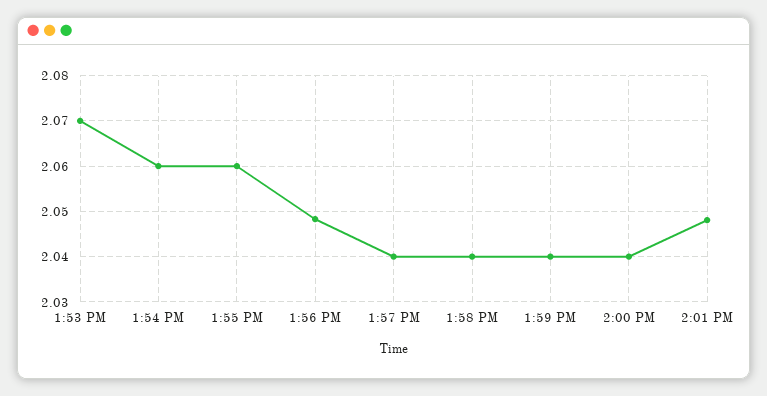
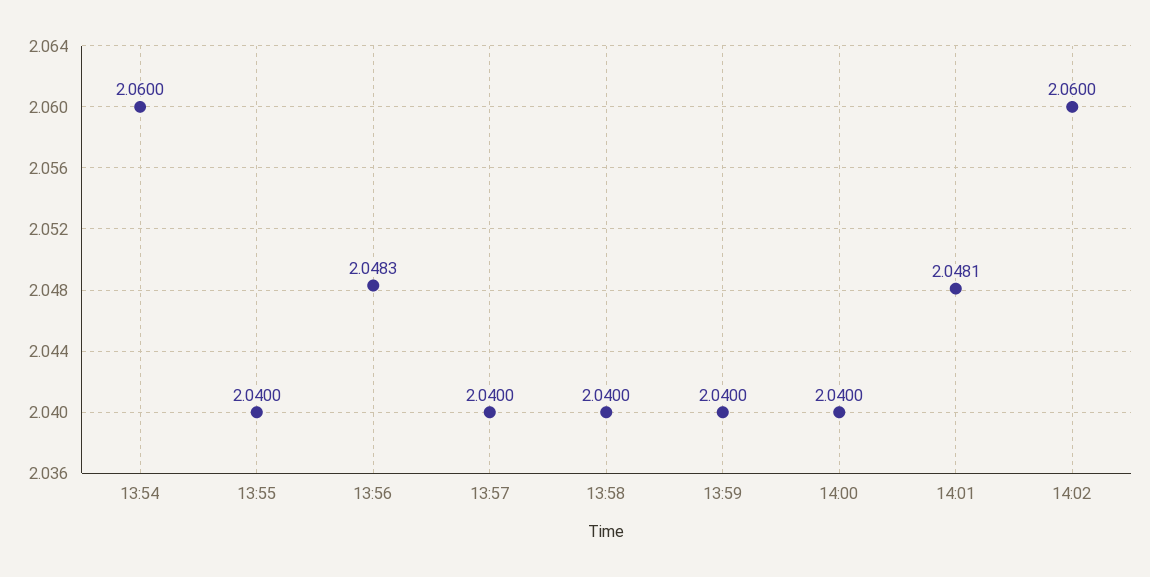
1:53 PM: 2.07 -> none
1:55 PM: 2.06 -> 2.04
14:02: none -> 2.06

